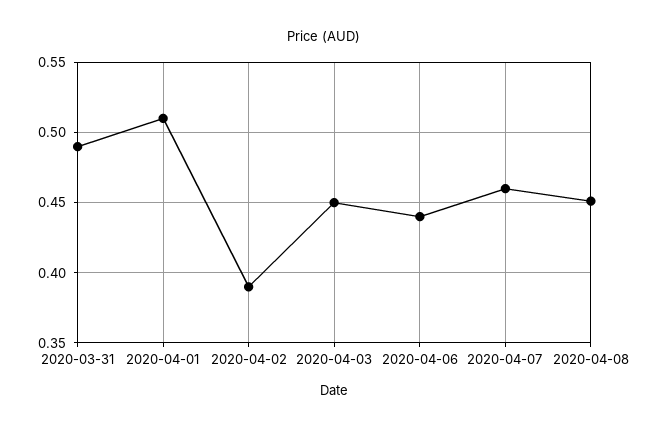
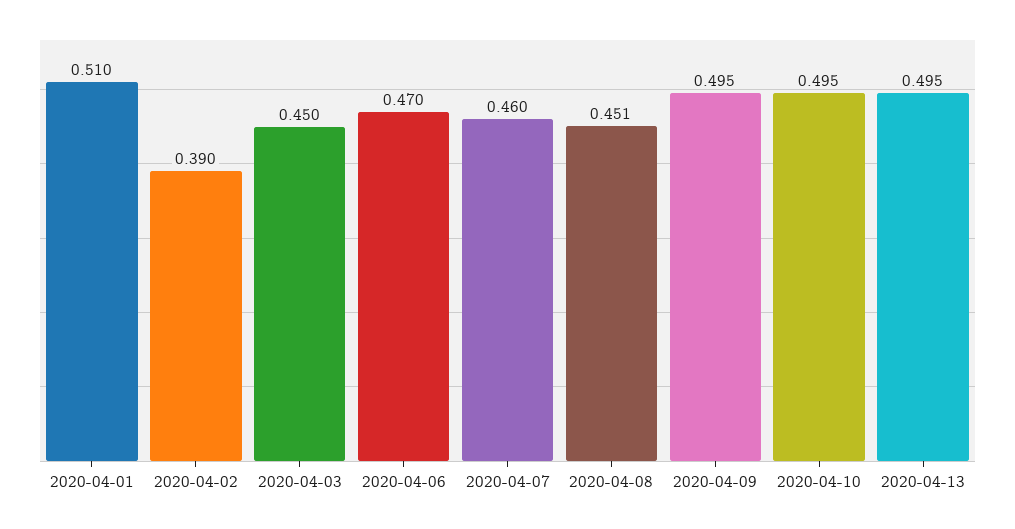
2020-03-31: 0.49 -> none
2020-04-06: 0.44 -> 0.47
2020-04-09: none -> 0.495
2020-04-10: none -> 0.495
2020-04-13: none -> 0.495

